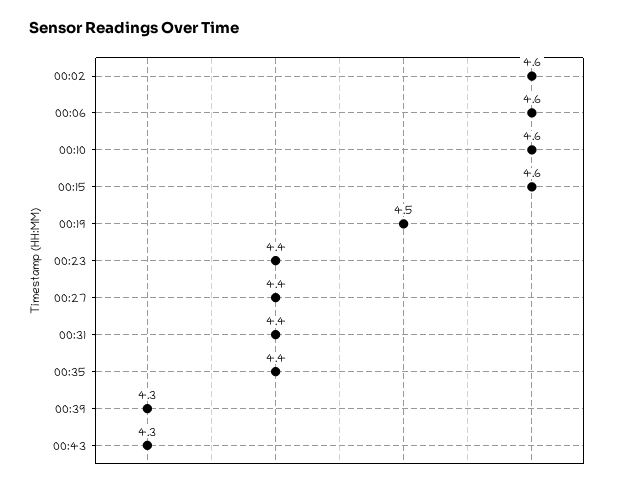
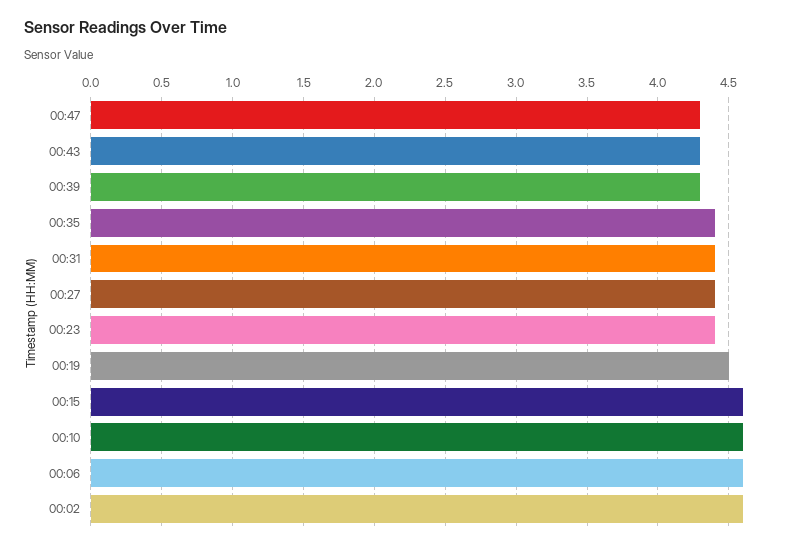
00:47: none -> 4.3

